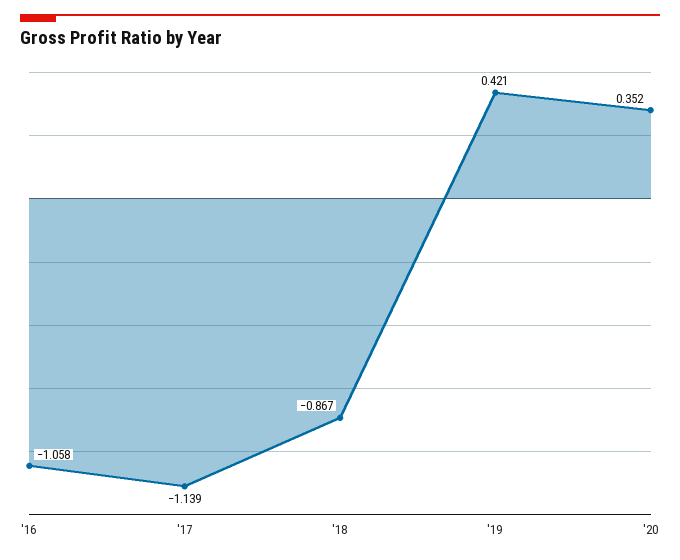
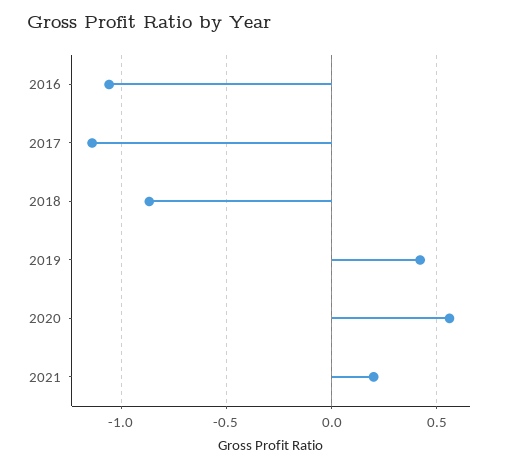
'20: 0.352 -> 0.55
2021: none -> 0.2

